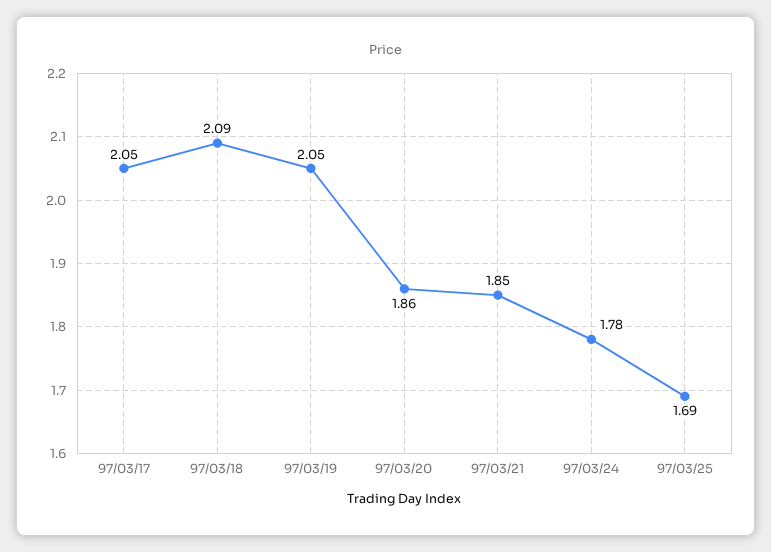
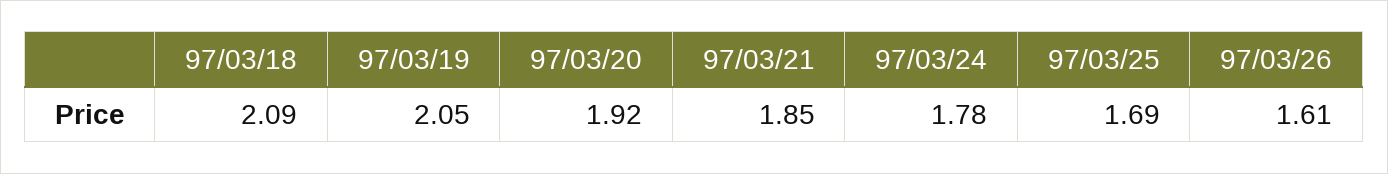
97/03/17: 2.05 -> none
97/03/20: 1.86 -> 1.92
97/03/26: none -> 1.61

